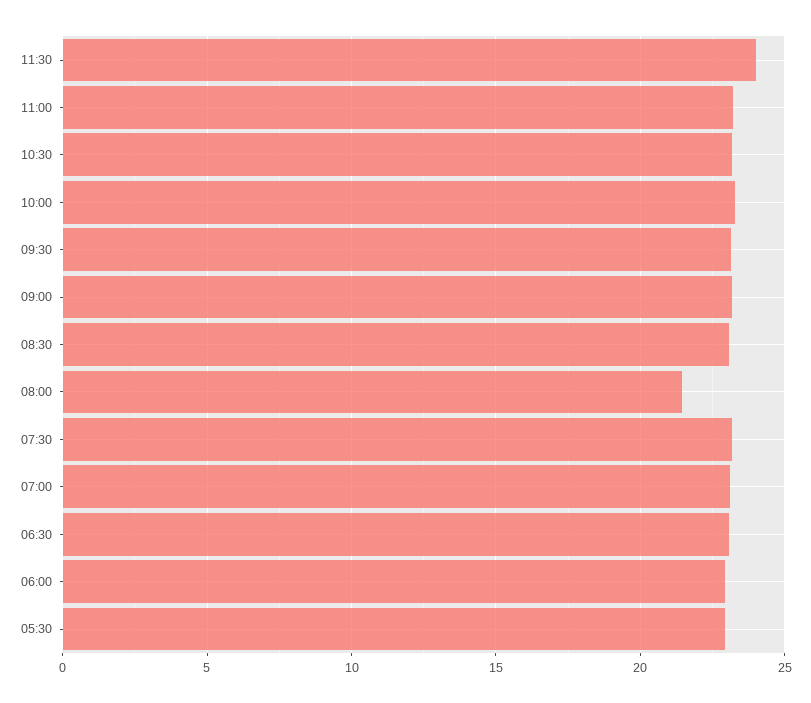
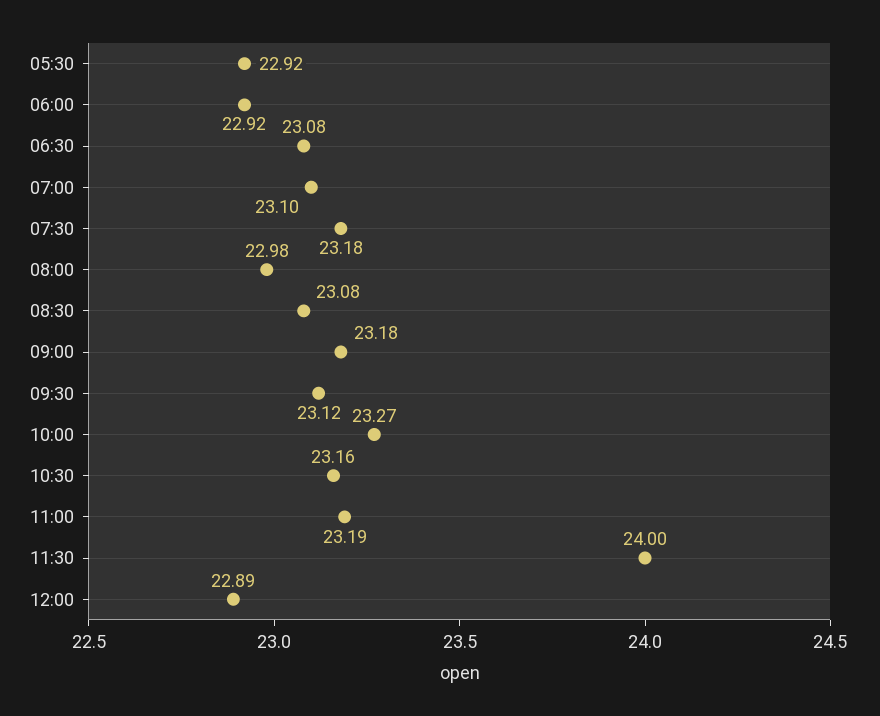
08:00: 21.5 -> 22.98
12:00: none -> 22.89

